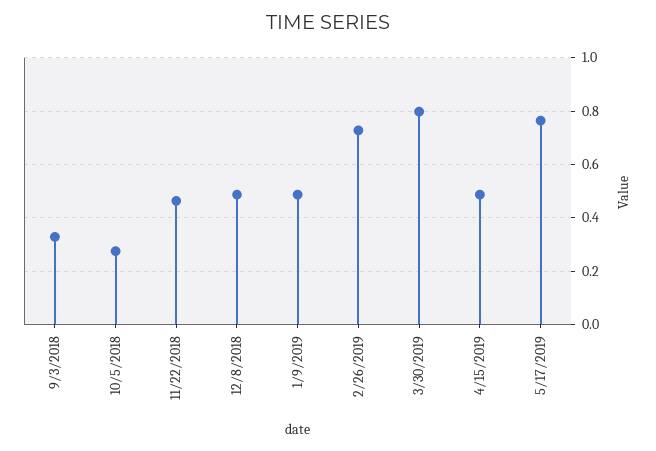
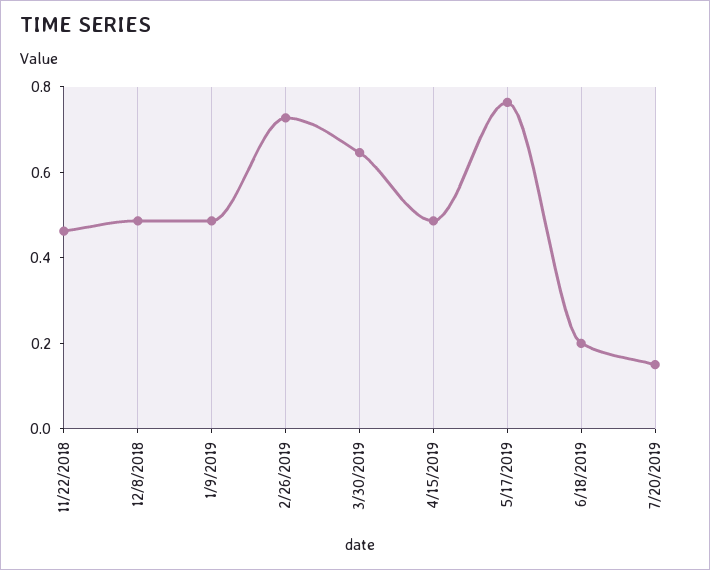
9/3/2018: 0.325 -> none
10/5/2018: 0.275 -> none
3/30/2019: 0.8 -> 0.65
6/18/2019: none -> 0.2
7/20/2019: none -> 0.15

